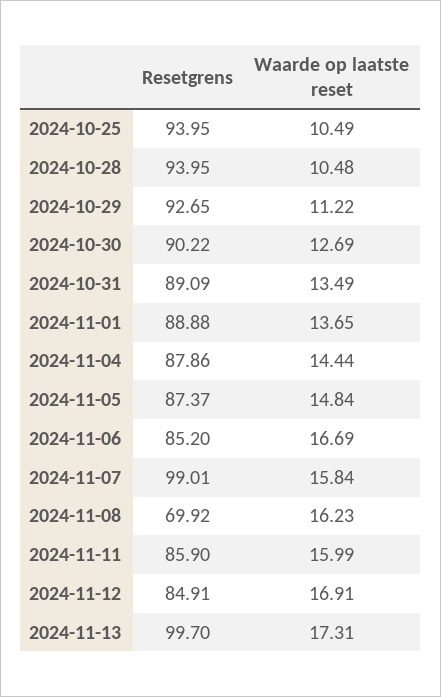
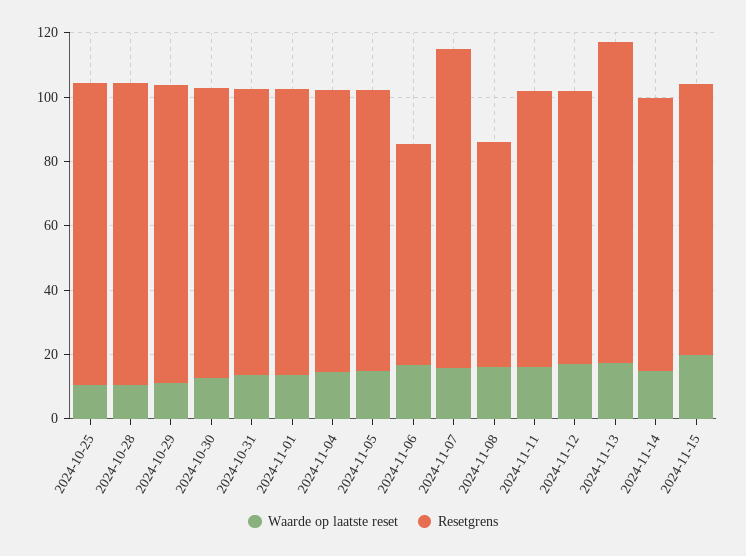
Resetgrens, 2024-11-06: 85.2 -> 70
Waarde op laatste reset, 2024-11-14: none -> 15
Resetgrens, 2024-11-14: none -> 85
Waarde op laatste reset, 2024-11-15: none -> 20
Resetgrens, 2024-11-15: none -> 85

